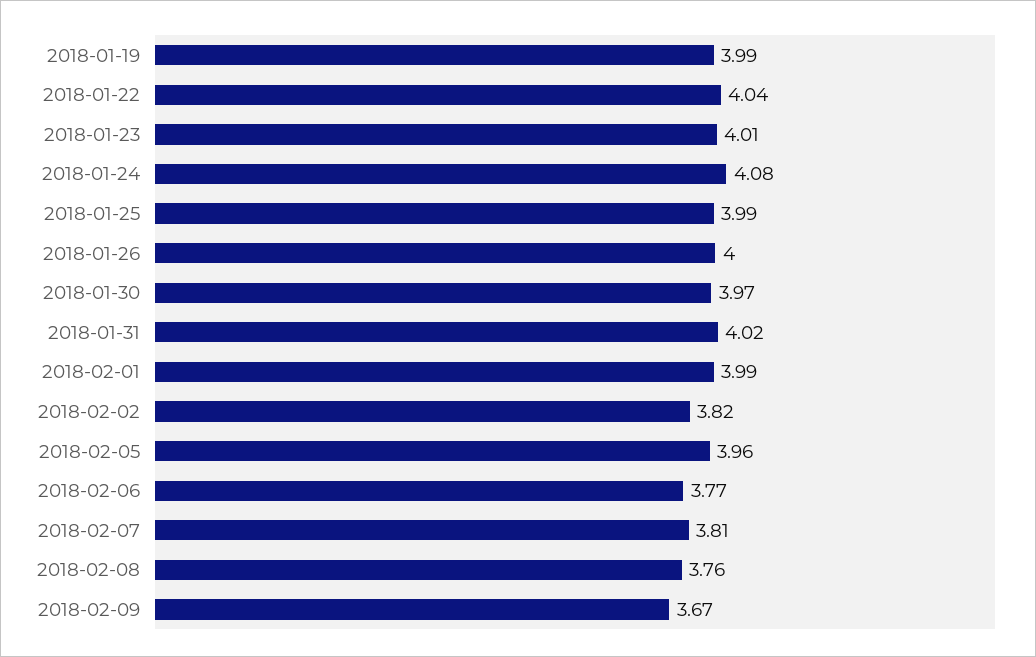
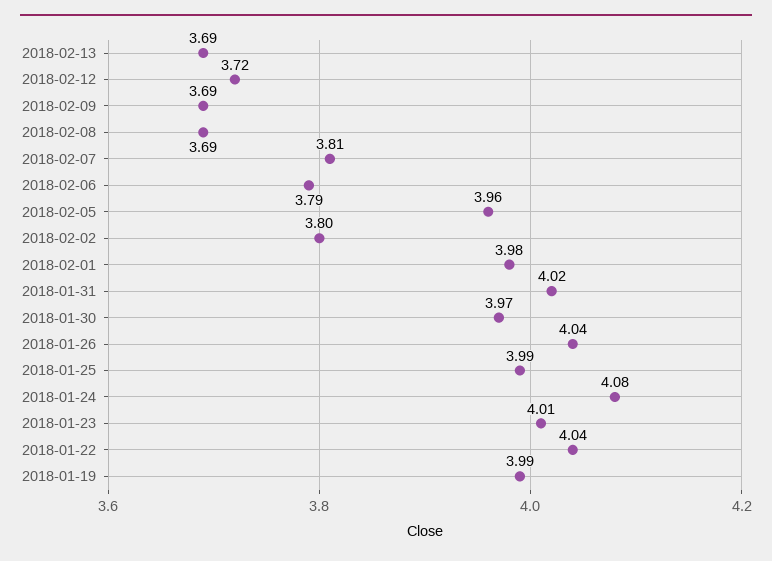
2018-01-26: 4 -> 4.04
2018-02-01: 3.99 -> 3.98
2018-02-02: 3.82 -> 3.8
2018-02-06: 3.77 -> 3.79
2018-02-08: 3.76 -> 3.69
2018-02-09: 3.67 -> 3.69
2018-02-13: none -> 3.69
2018-02-12: none -> 3.72

